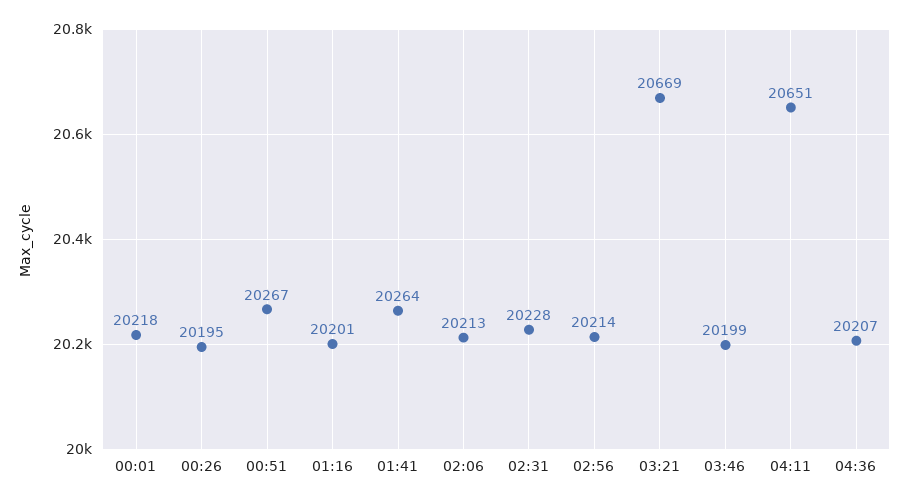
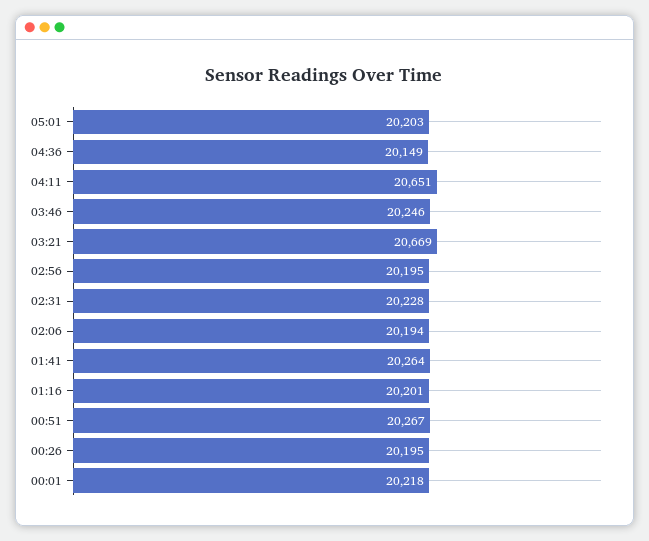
02:06: 20213 -> 20194
02:56: 20214 -> 20195
03:46: 20199 -> 20246
04:36: 20207 -> 20149
05:01: none -> 20203

